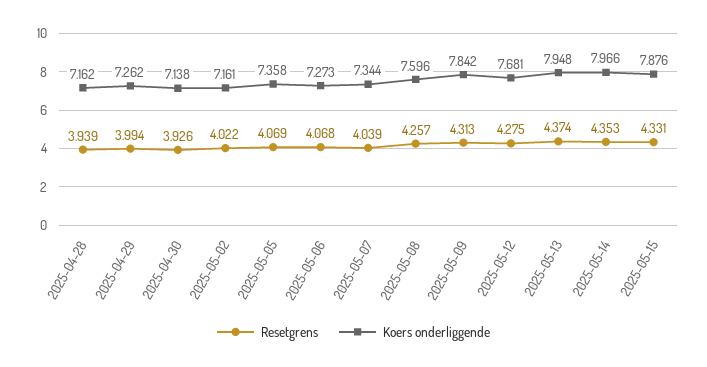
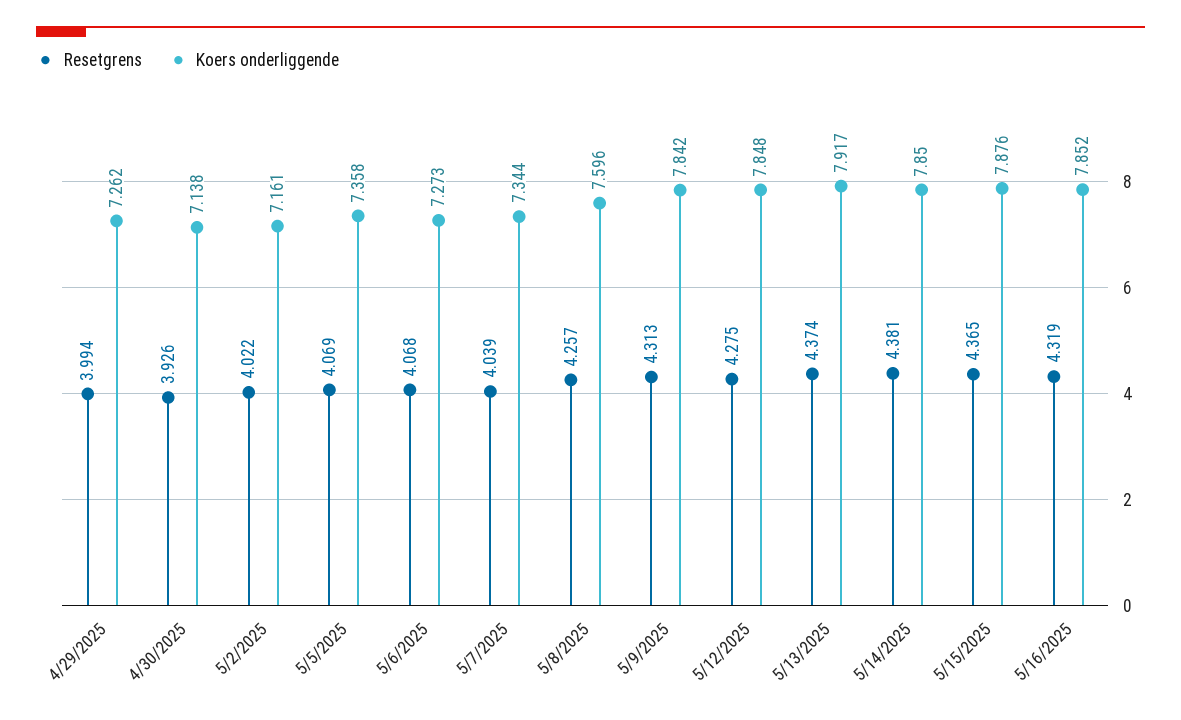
Resetgrens, 2025-04-28: 3.939 -> none
Koers onderliggende, 2025-04-28: 7.162 -> none
Koers onderliggende, 2025-05-12: 7.681 -> 7.848
Koers onderliggende, 2025-05-13: 7.948 -> 7.917
Resetgrens, 2025-05-14: 4.353 -> 4.381
Koers onderliggende, 2025-05-14: 7.966 -> 7.85
Resetgrens, 2025-05-15: 4.331 -> 4.365
Resetgrens, 5/16/2025: none -> 4.319
Koers onderliggende, 5/16/2025: none -> 7.852

